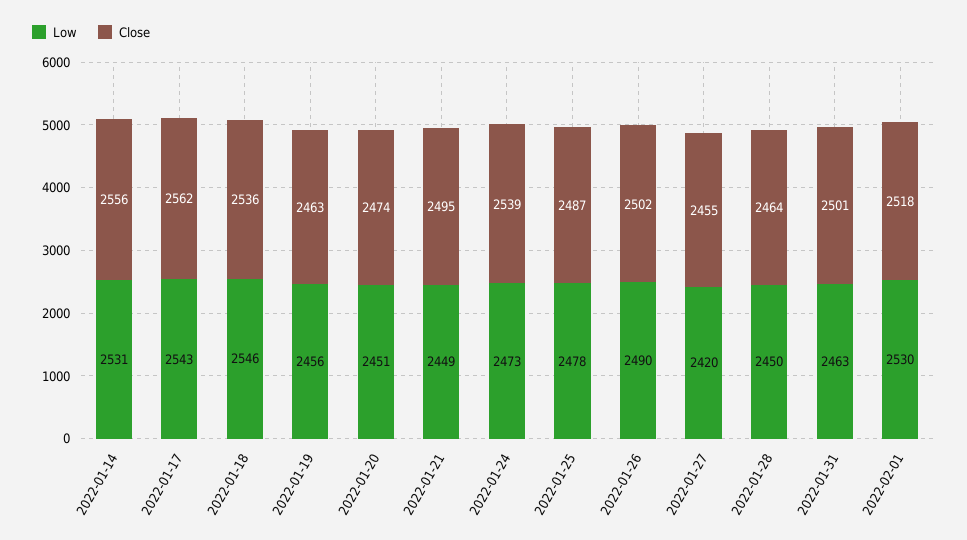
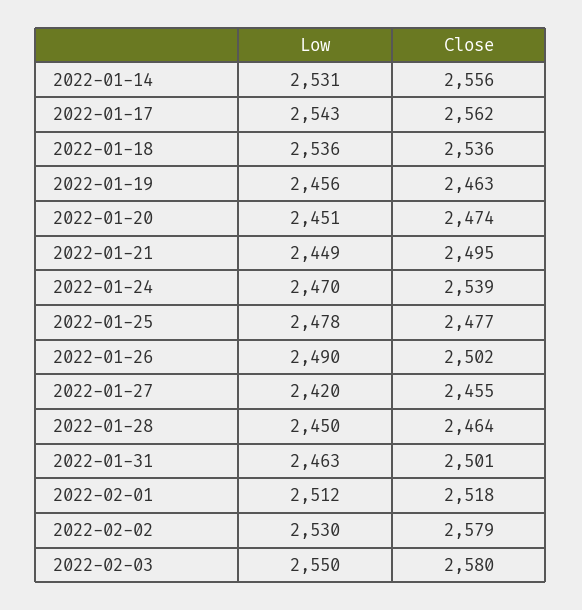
Low, 2022-01-18: 2546 -> 2536
Low, 2022-01-24: 2473 -> 2470
Close, 2022-01-25: 2487 -> 2477
Low, 2022-02-01: 2530 -> 2512
Low, 2022-02-02: none -> 2530
Close, 2022-02-02: none -> 2579
Low, 2022-02-03: none -> 2550
Close, 2022-02-03: none -> 2580

